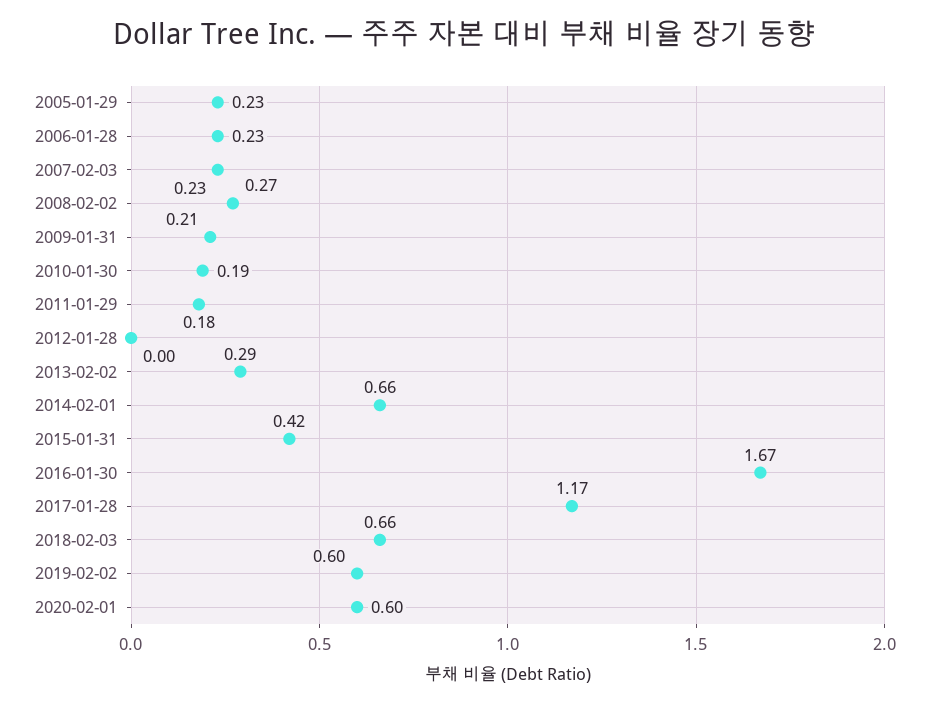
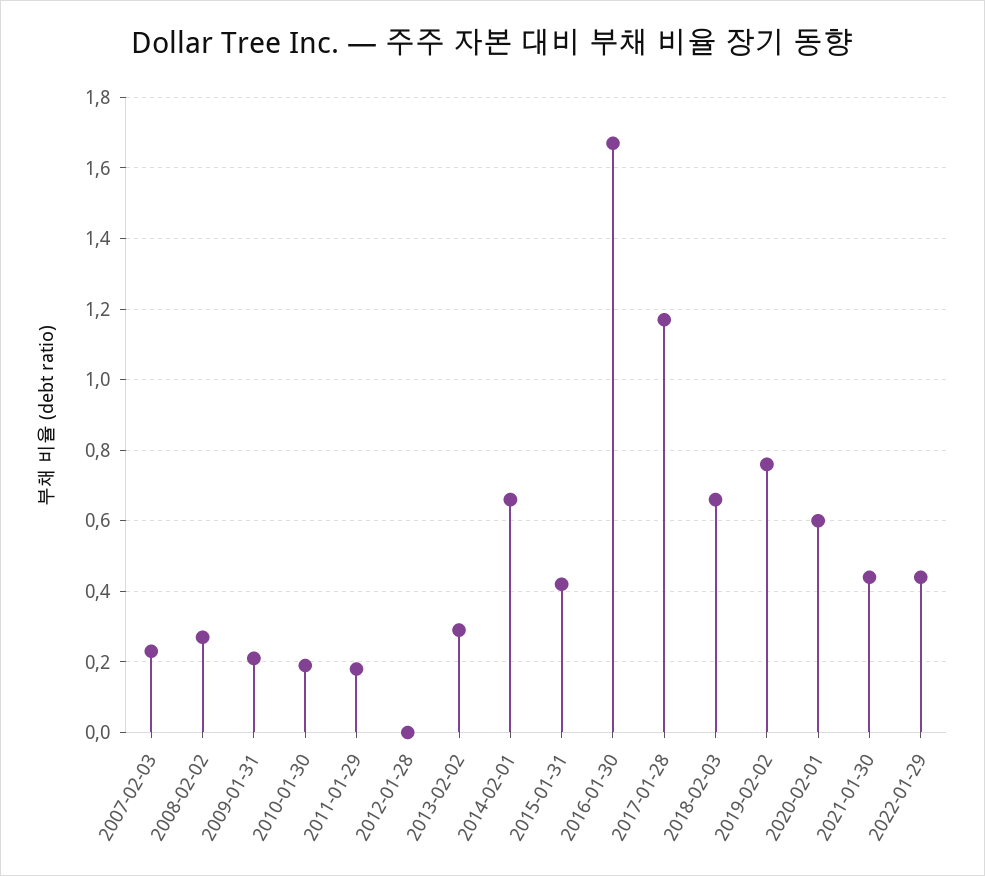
2005-01-29: 0.23 -> none
2006-01-28: 0.23 -> none
2019-02-02: 0.6 -> 0.75
2021-01-30: none -> 0.45
2022-01-29: none -> 0.45

